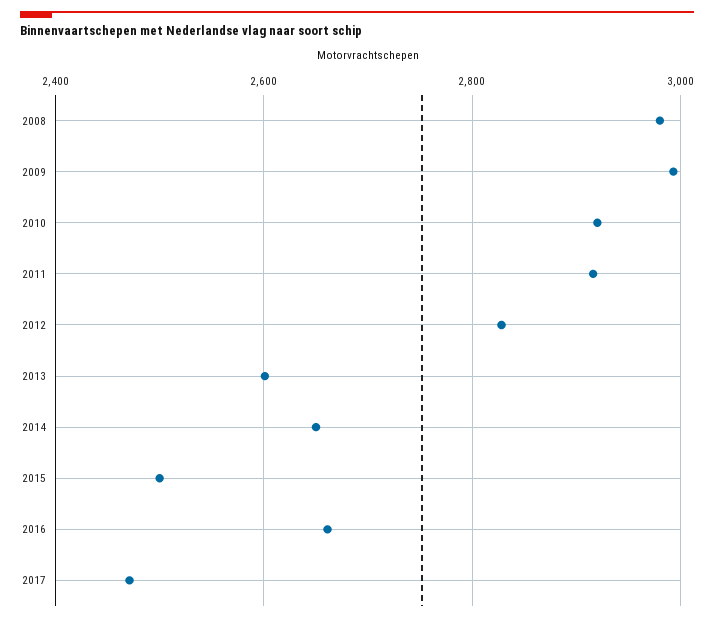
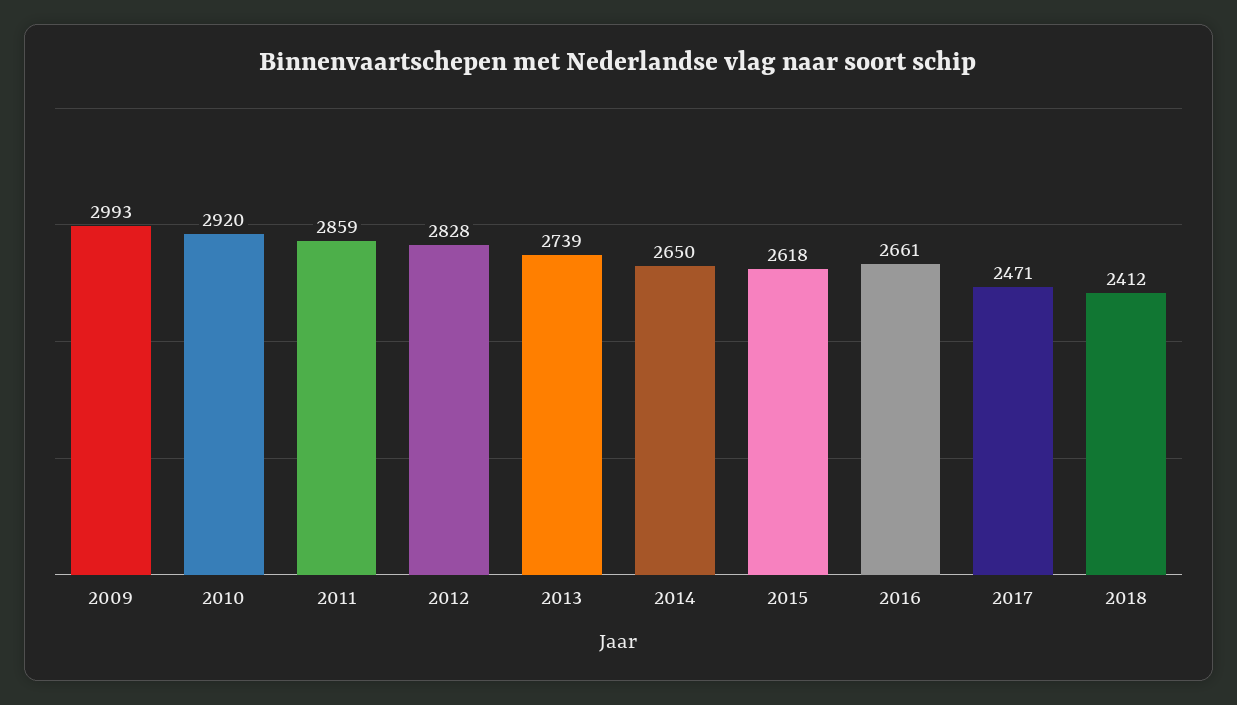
2008: 2980 -> none
2011: 2920 -> 2859
2013: 2600 -> 2739
2015: 2500 -> 2618
2018: none -> 2412

